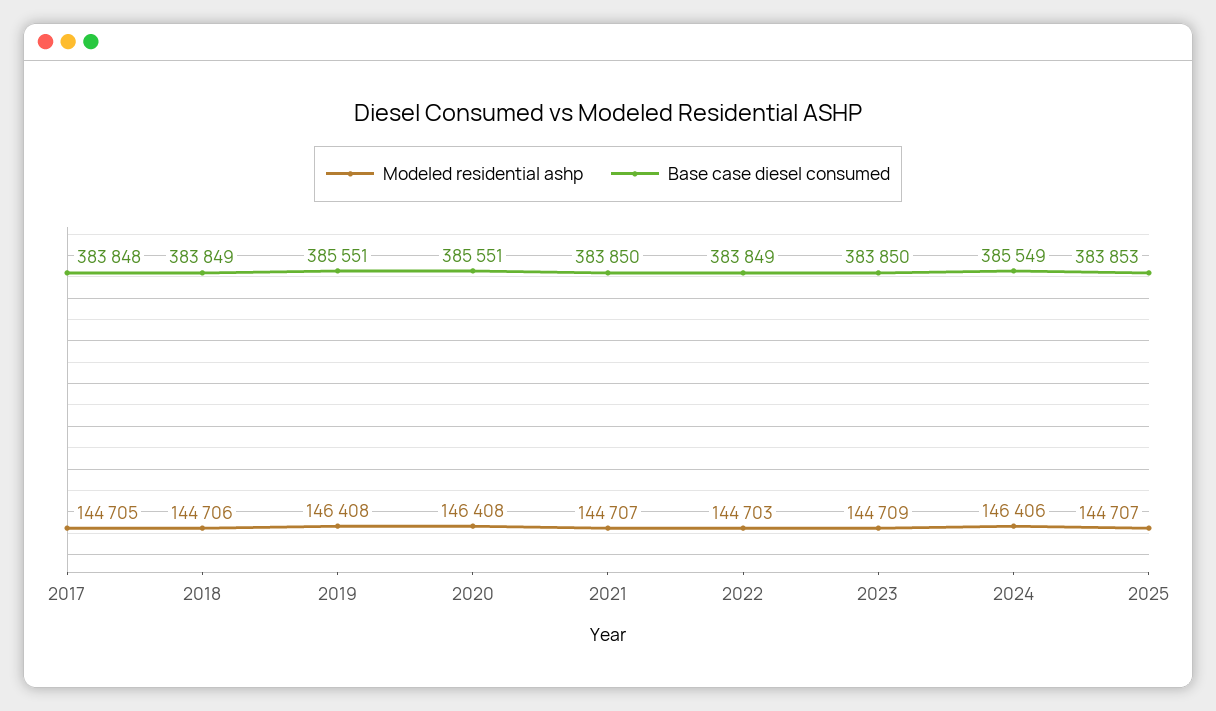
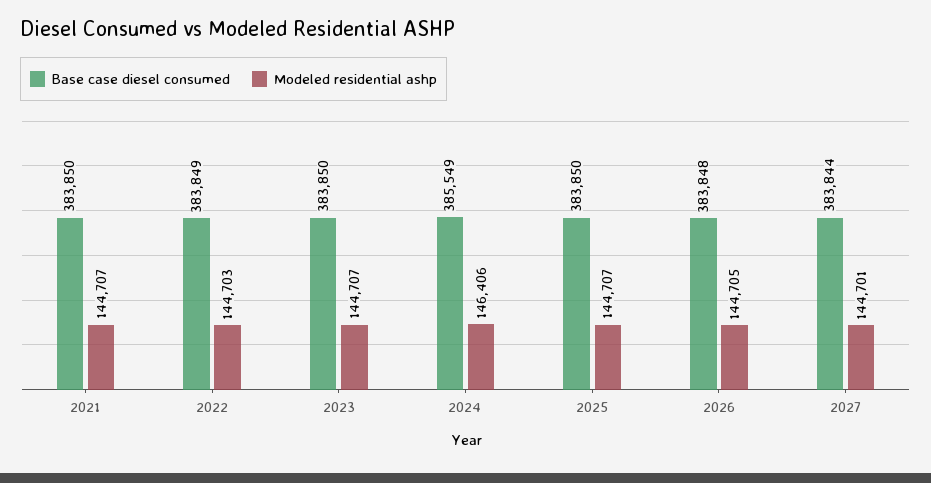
Modeled residential ashp, 2017: 144705 -> none
Base case diesel consumed, 2017: 383848 -> none
Modeled residential ashp, 2018: 144706 -> none
Base case diesel consumed, 2018: 383849 -> none
Modeled residential ashp, 2019: 146408 -> none
Base case diesel consumed, 2019: 385551 -> none
Modeled residential ashp, 2020: 146408 -> none
Base case diesel consumed, 2020: 385551 -> none
Modeled residential ashp, 2023: 144709 -> 144707
Base case diesel consumed, 2025: 383853 -> 383850
Base case diesel consumed, 2026: none -> 383848
Modeled residential ashp, 2026: none -> 144705
Base case diesel consumed, 2027: none -> 383844
Modeled residential ashp, 2027: none -> 144701

